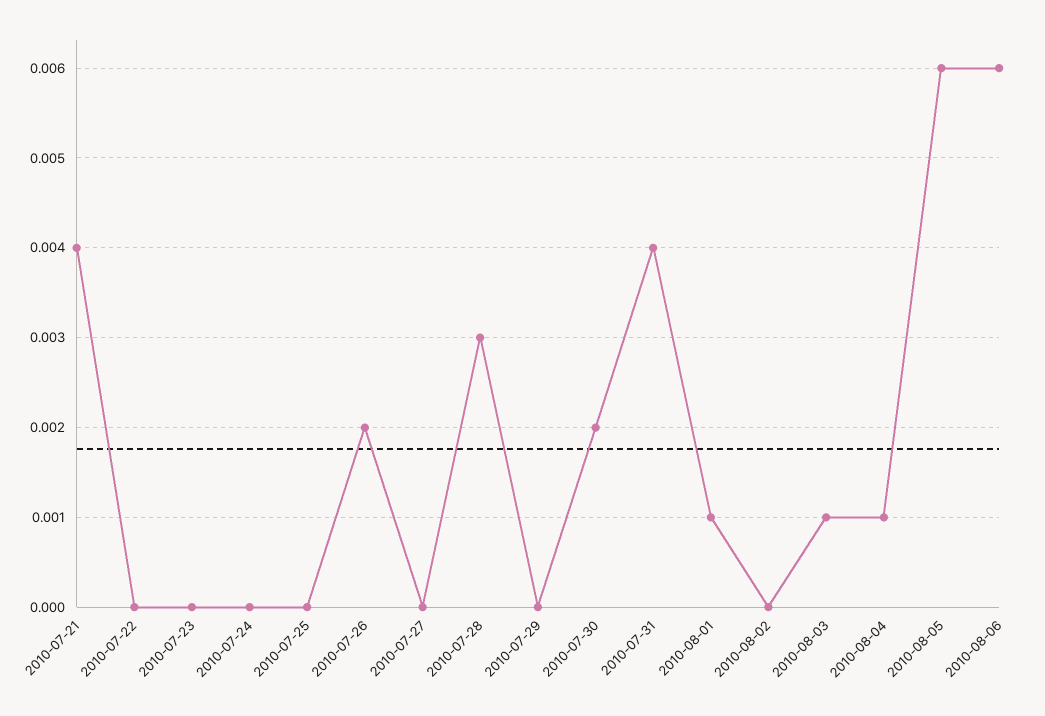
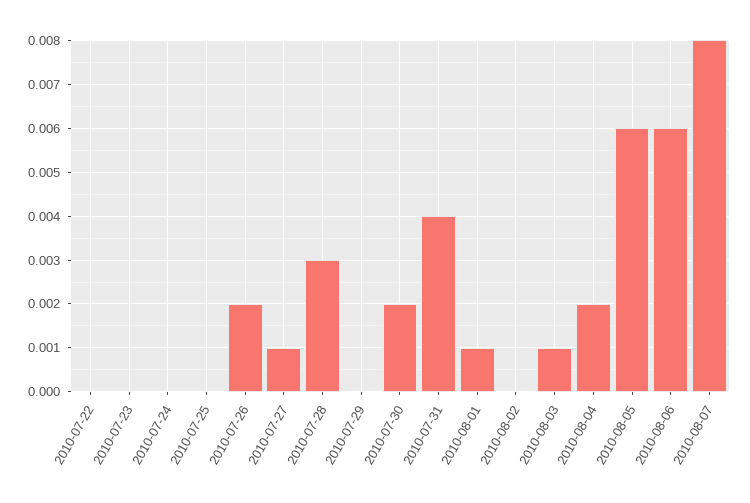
2010-07-21: 0.004 -> none
2010-07-27: 0 -> 0.001
2010-08-04: 0.001 -> 0.002
2010-08-07: none -> 0.008

